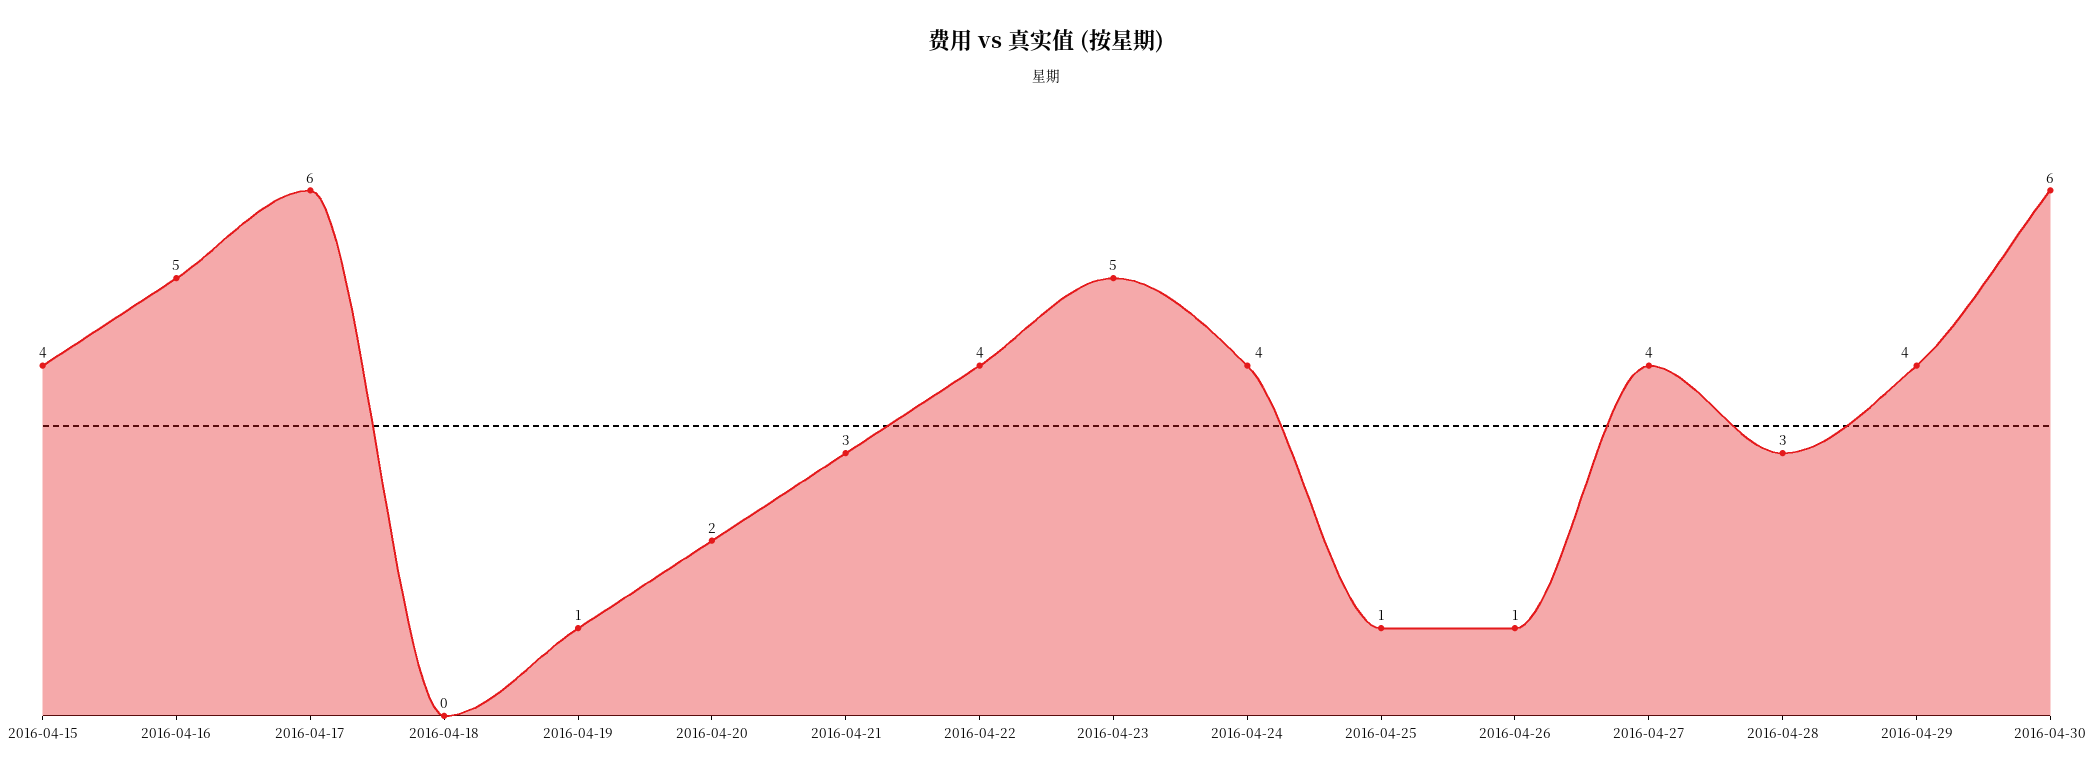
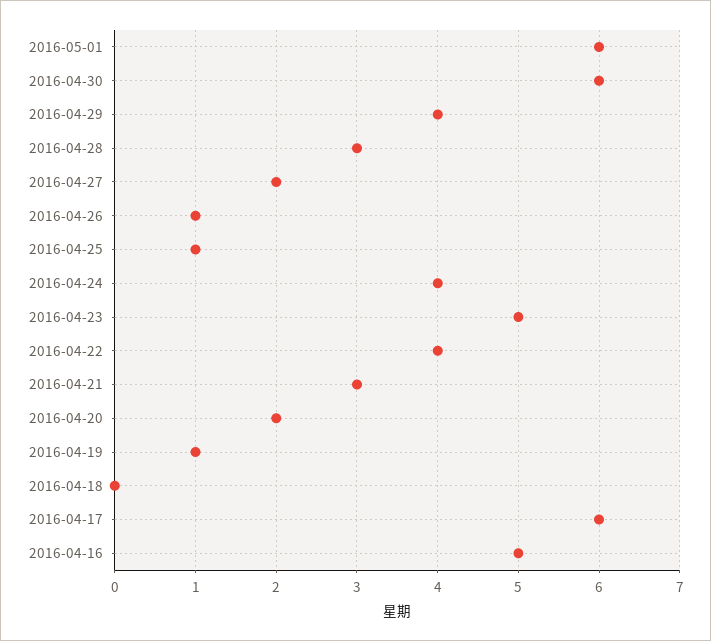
2016-04-15: 4 -> none
2016-04-27: 4 -> 2
2016-05-01: none -> 6

